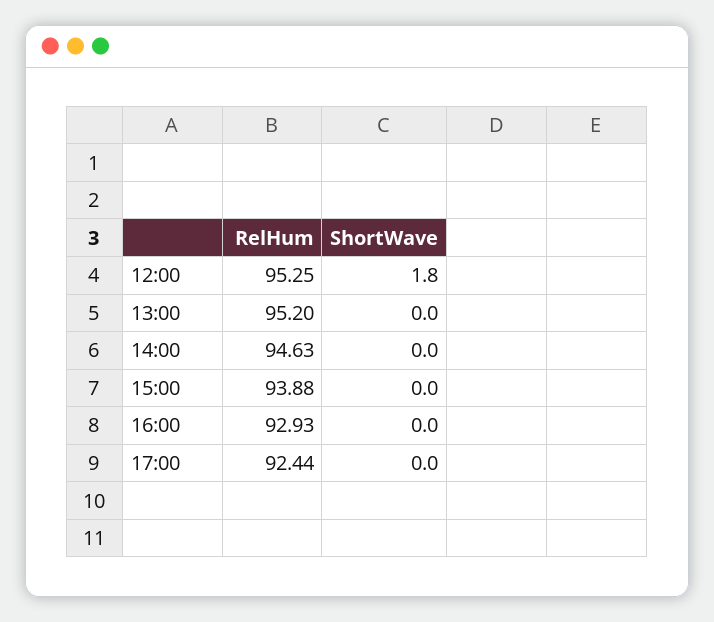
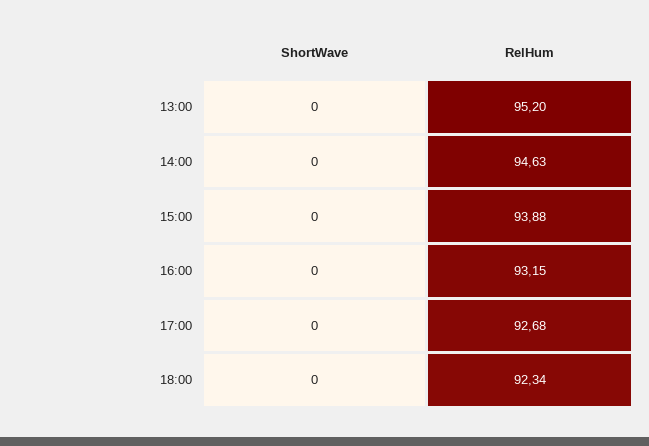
RelHum, 12:00: 95.25 -> none
ShortWave, 12:00: 1.8 -> none
RelHum, 16:00: 92.93 -> 93.15
RelHum, 17:00: 92.44 -> 92.68
ShortWave, 18:00: none -> 0
RelHum, 18:00: none -> 92.34

